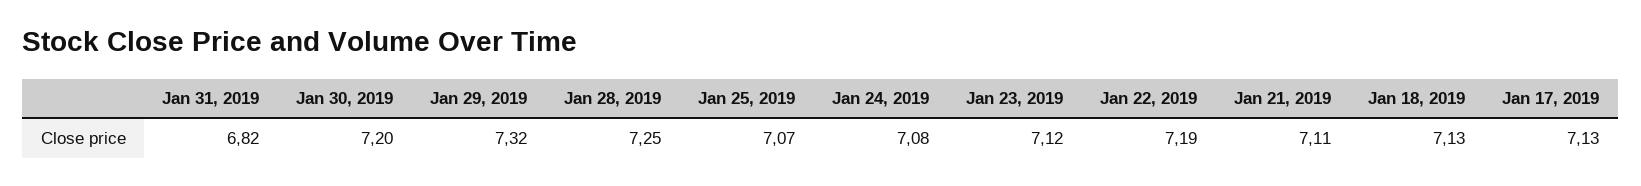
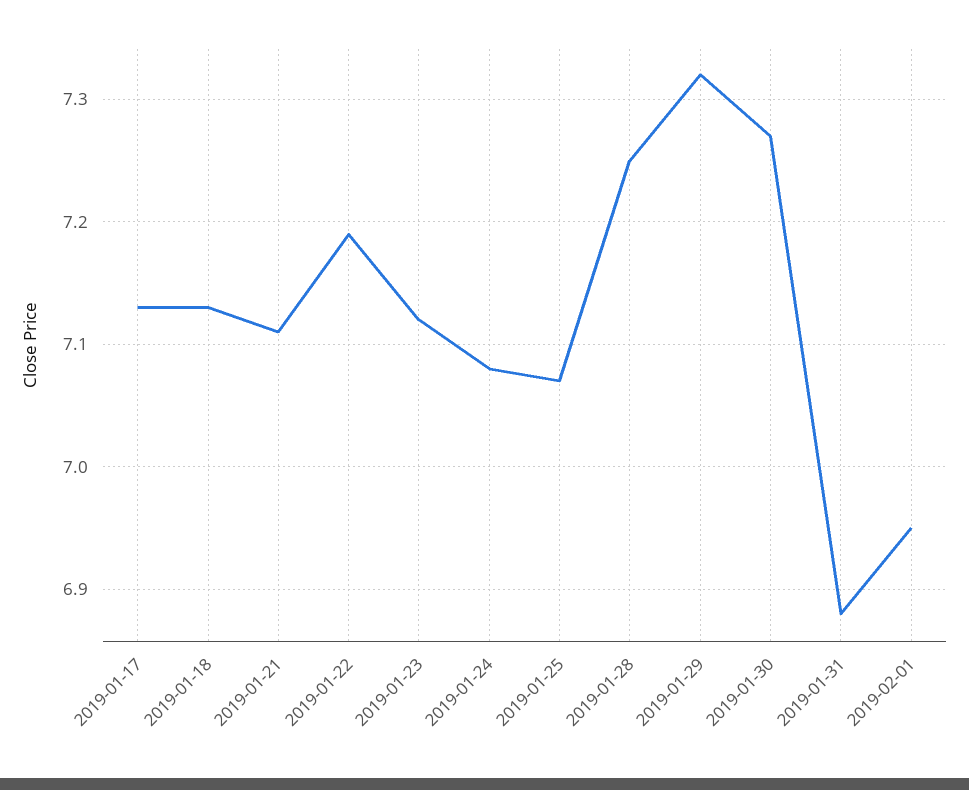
Jan 31, 2019: 6.82 -> 6.88
Jan 30, 2019: 7.2 -> 7.27
2019-02-01: none -> 6.95

